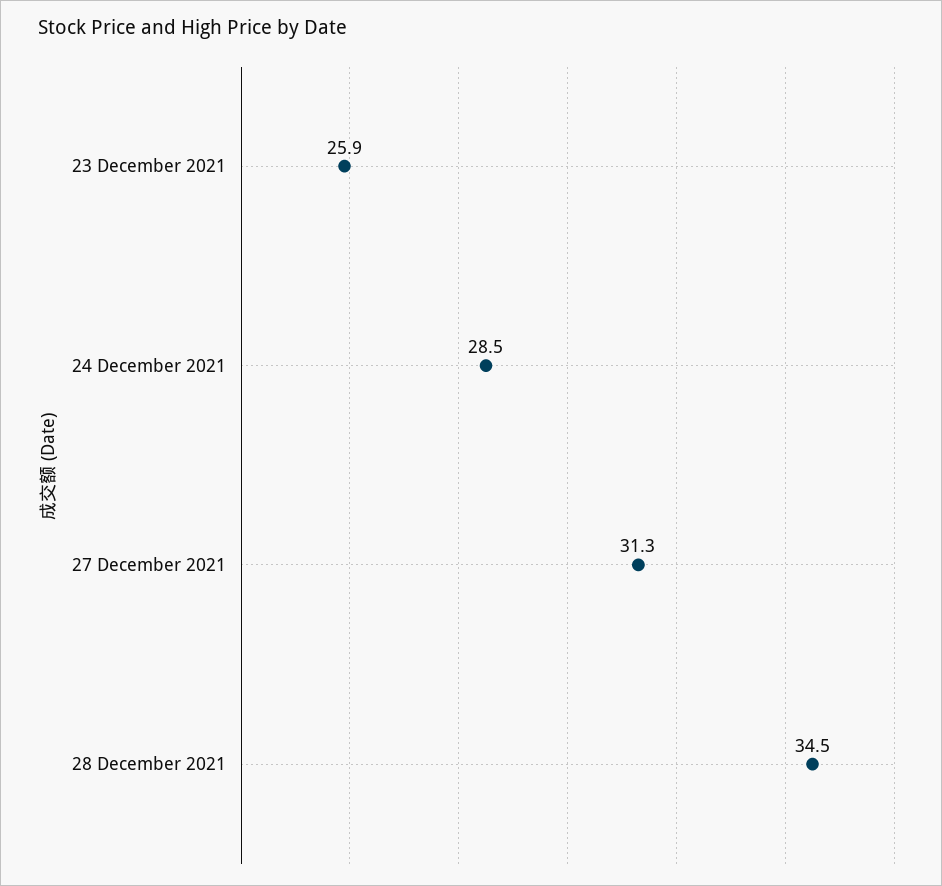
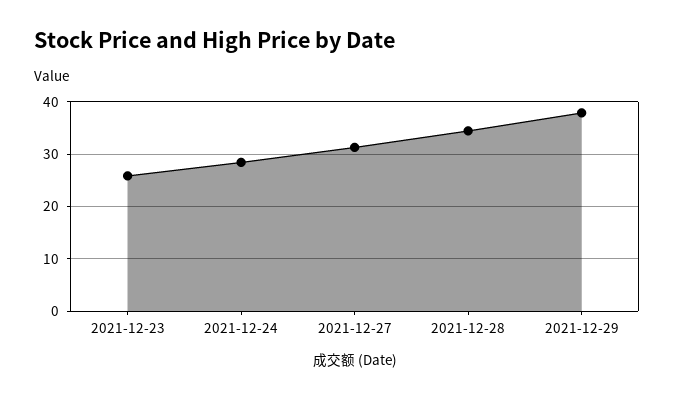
2021-12-29: none -> 38

